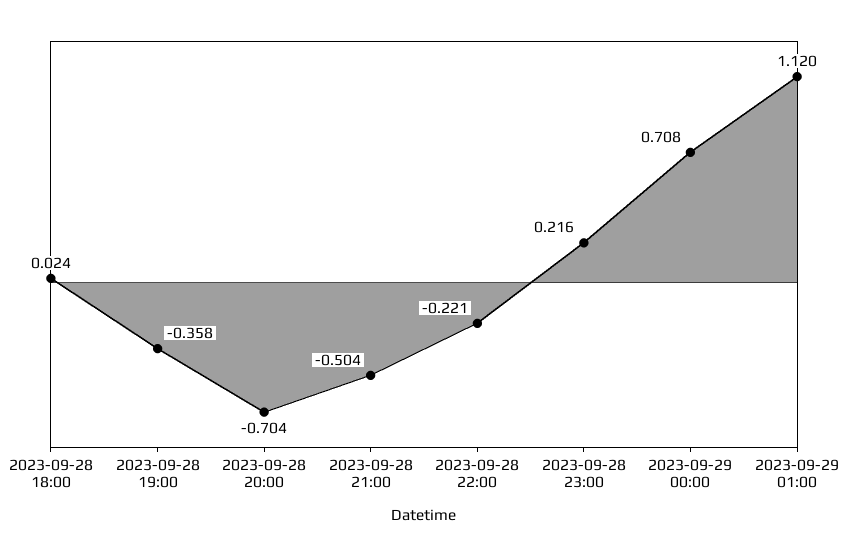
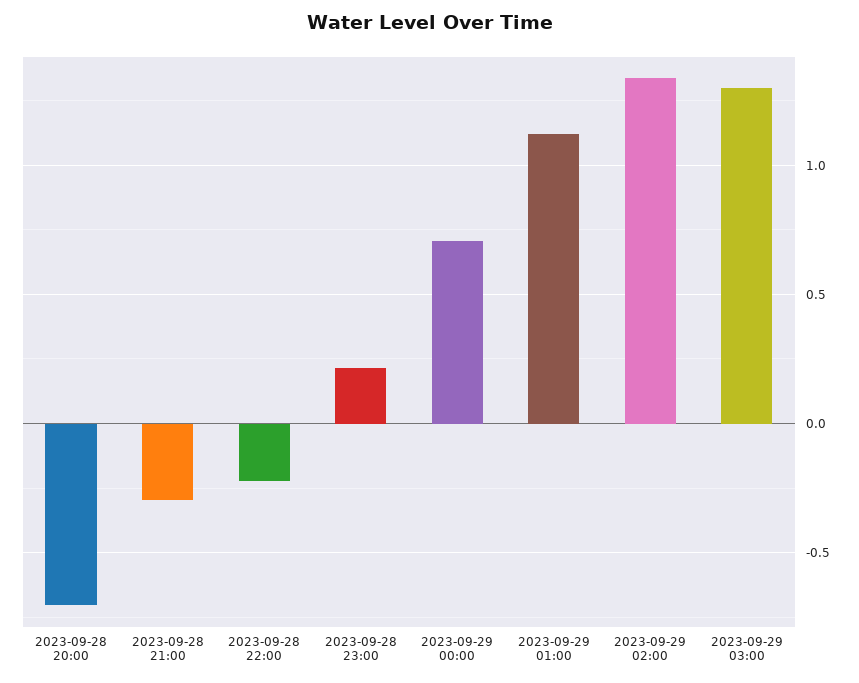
2023-09-28 18:00: 0.024 -> none
2023-09-28 19:00: -0.358 -> none
2023-09-28 21:00: -0.504 -> -0.3
2023-09-29 02:00: none -> 1.35
2023-09-29 03:00: none -> 1.3

